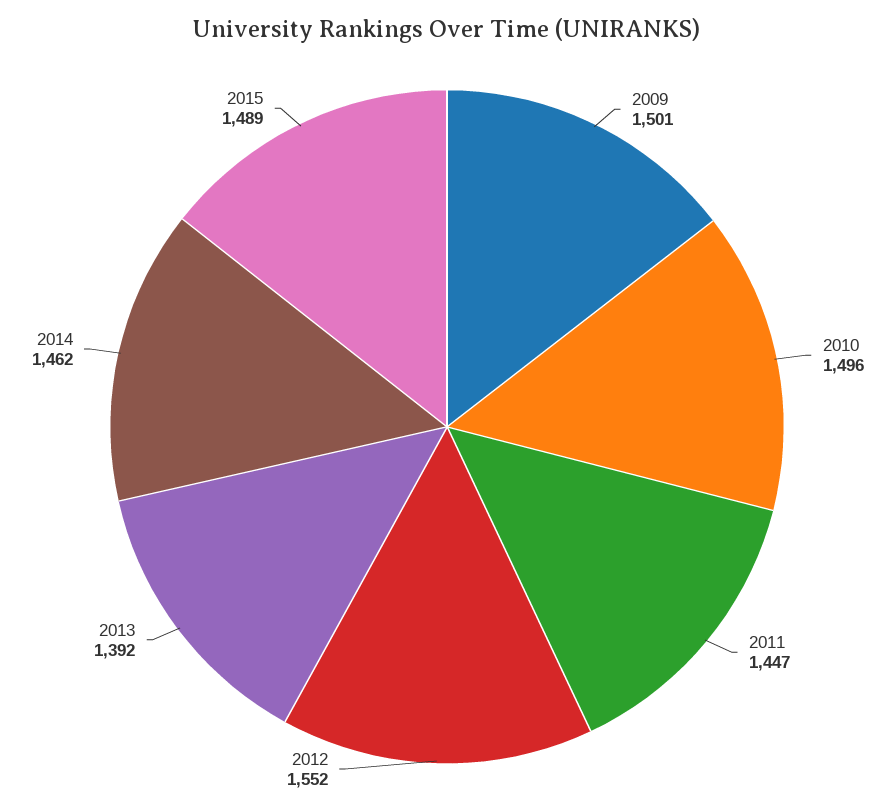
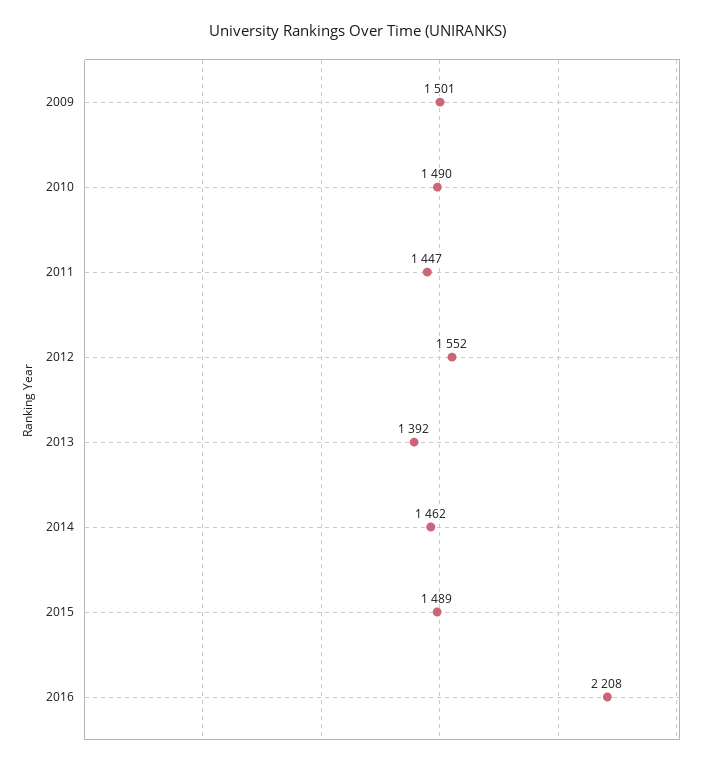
2010: 1496 -> 1490
2016: none -> 2208

